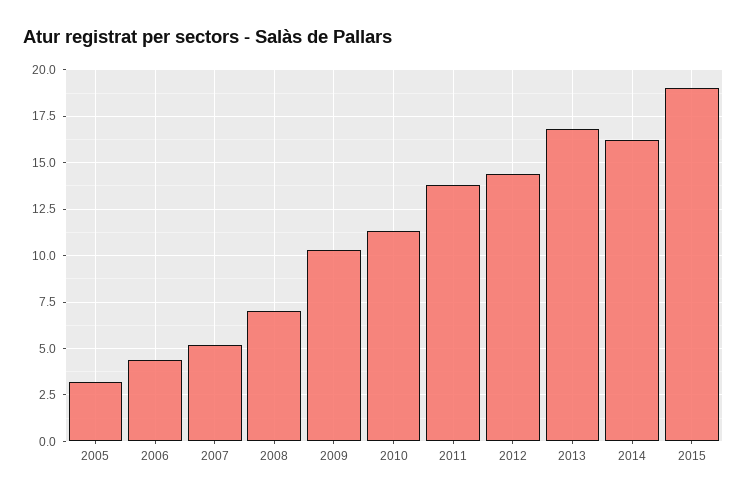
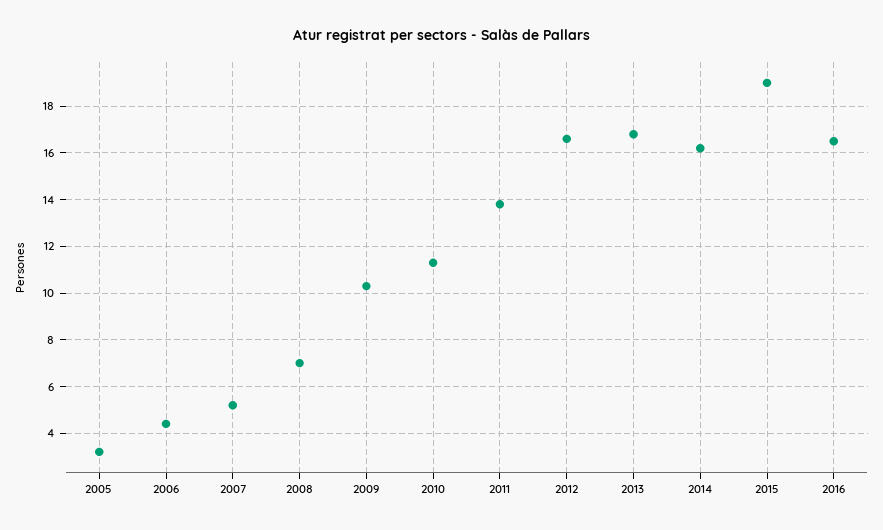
2012: 14.5 -> 16.5
2016: none -> 16.5

